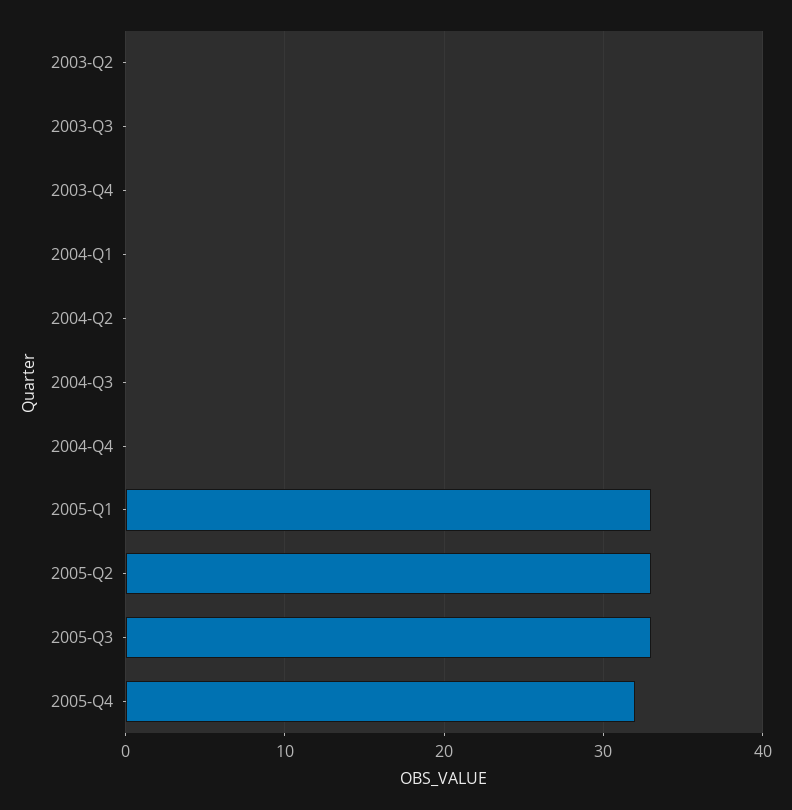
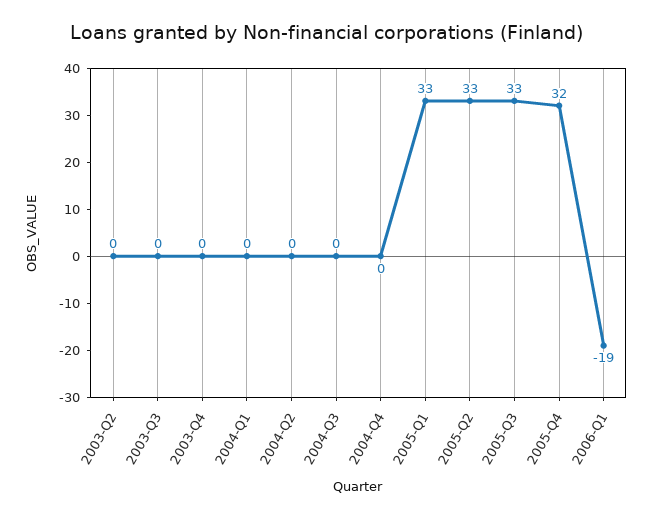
2006-Q1: none -> -19

